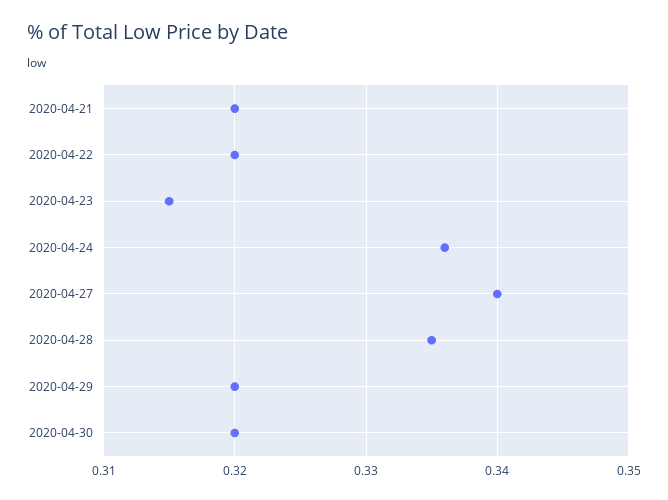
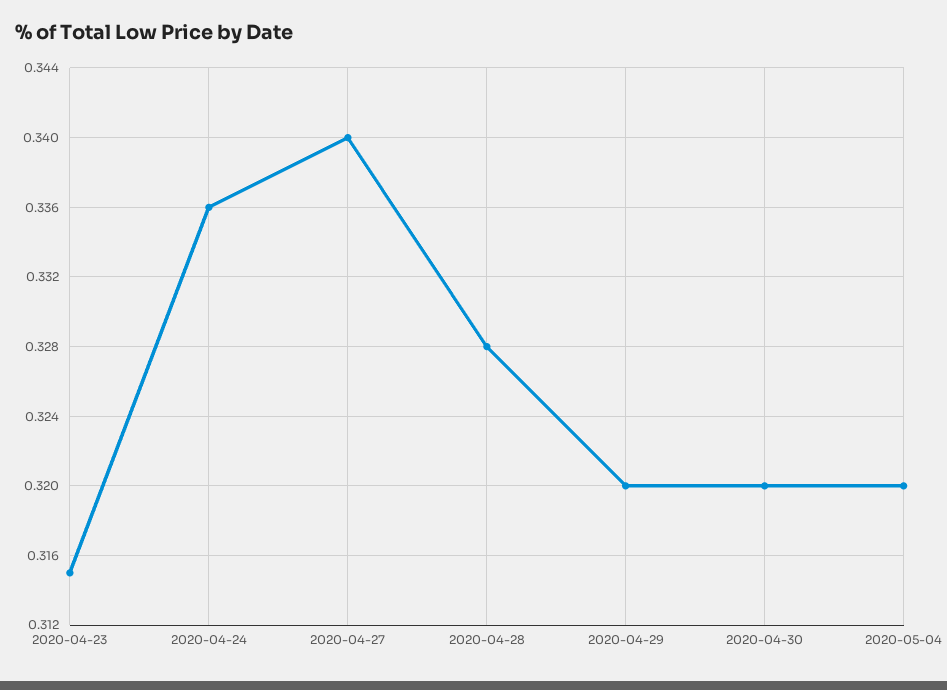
2020-04-21: 0.32 -> none
2020-04-22: 0.32 -> none
2020-04-28: 0.335 -> 0.328
2020-05-04: none -> 0.32

